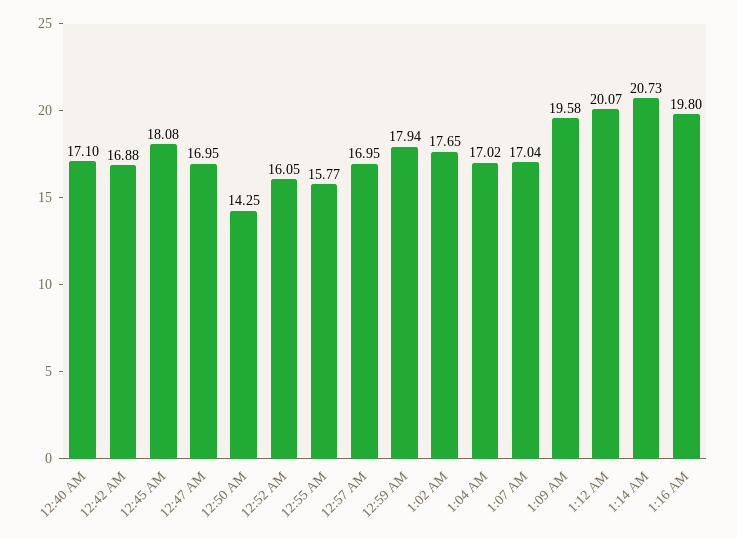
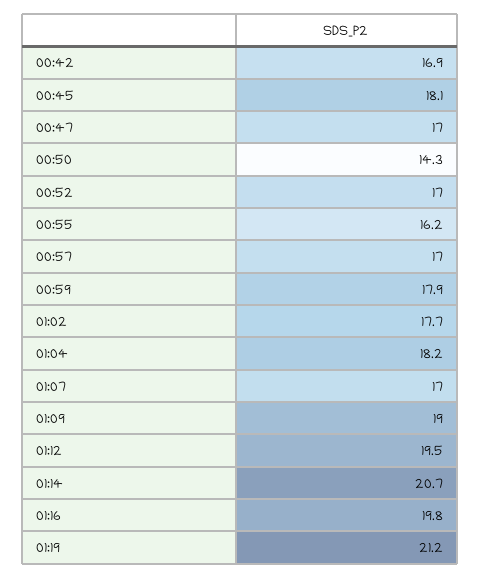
12:40 AM: 17.1 -> none
12:52 AM: 16.05 -> 17
12:55 AM: 15.77 -> 16.2
1:04 AM: 17.02 -> 18.2
1:09 AM: 19.58 -> 19
1:12 AM: 20.07 -> 19.5
01:19: none -> 21.2

